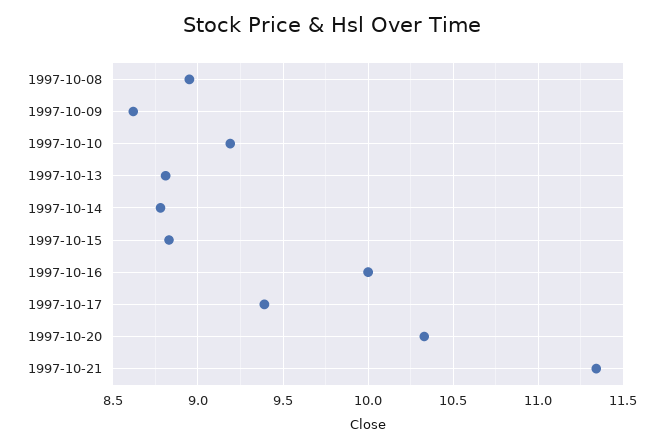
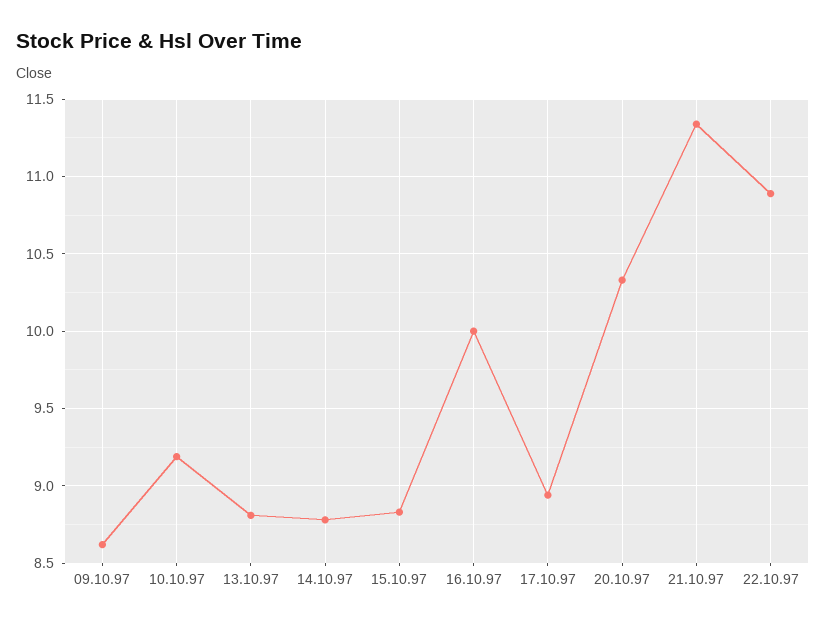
1997-10-08: 8.95 -> none
1997-10-17: 9.4 -> 8.95
22.10.97: none -> 10.9

